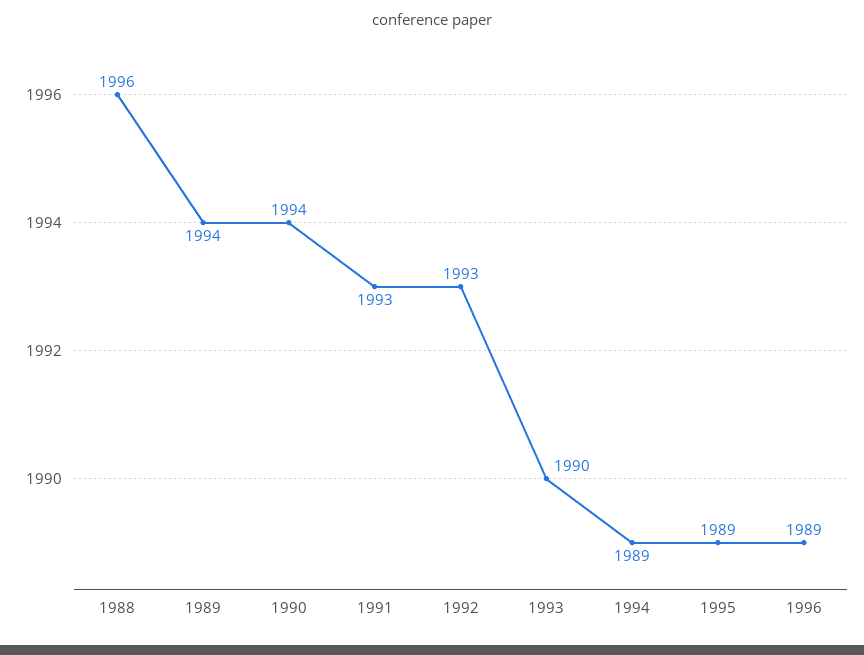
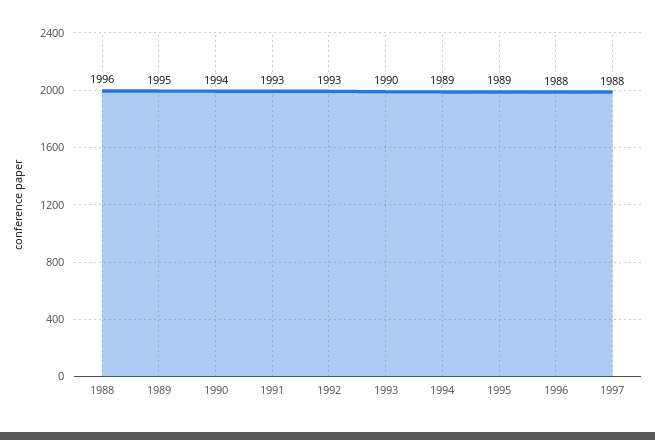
1989: 1994 -> 1995
1996: 1989 -> 1988
1997: none -> 1988

